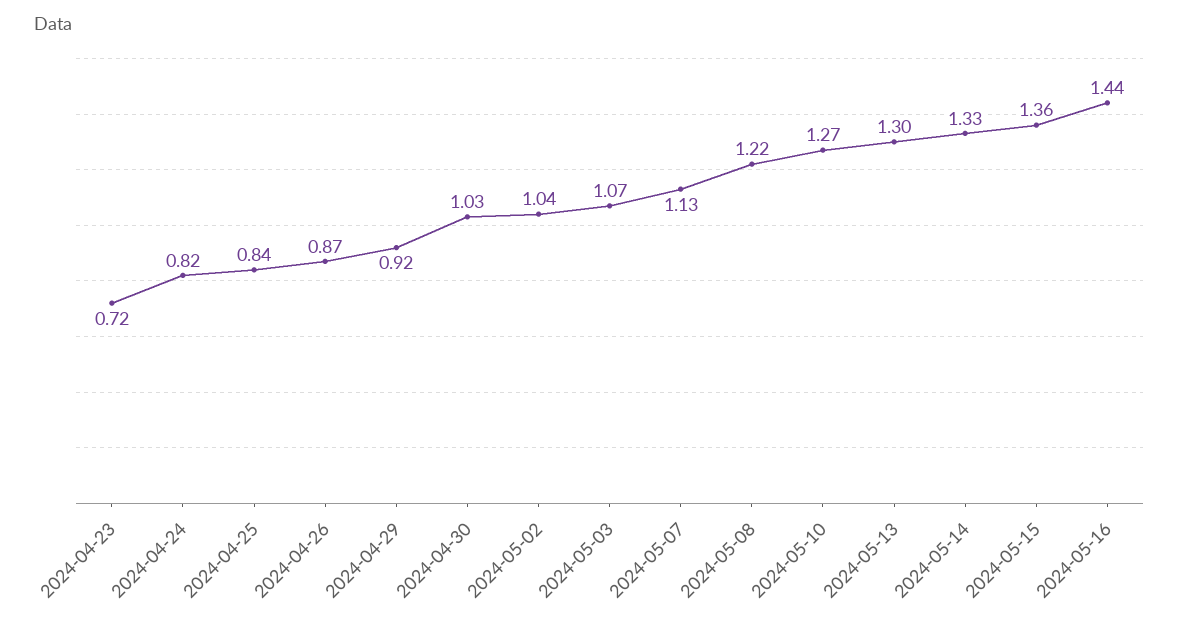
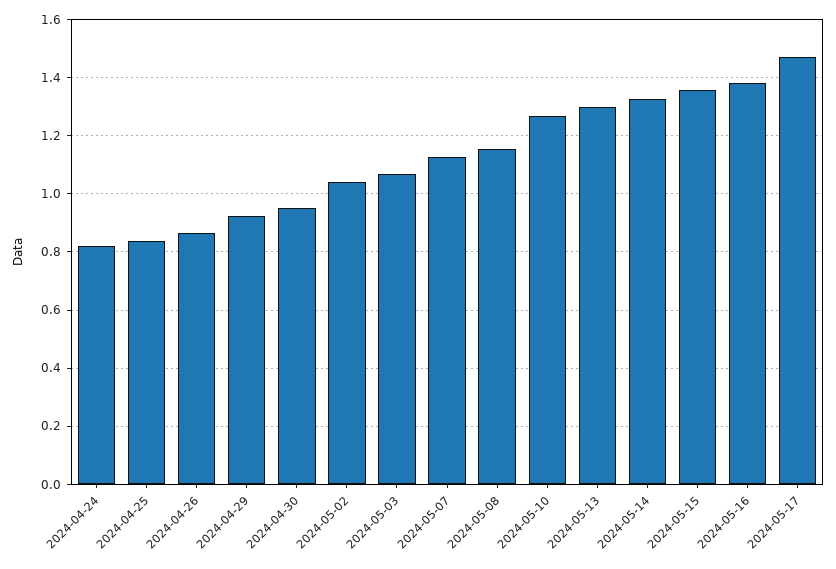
2024-04-23: 0.72 -> none
2024-04-30: 1.03 -> 0.95
2024-05-08: 1.22 -> 1.15
2024-05-16: 1.44 -> 1.375
2024-05-17: none -> 1.475

